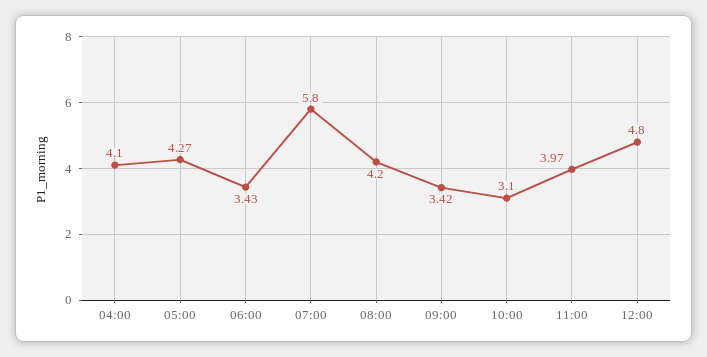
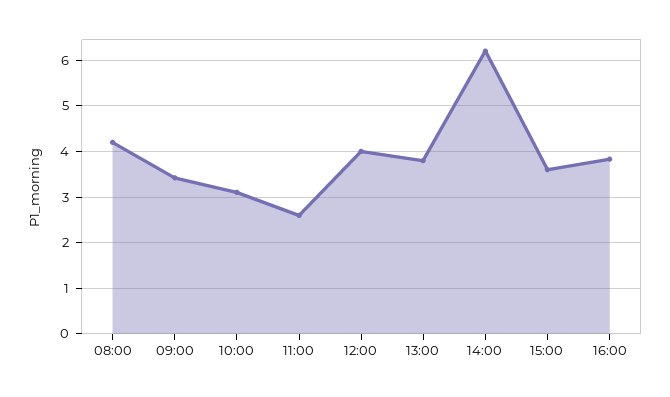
04:00: 4.1 -> none
05:00: 4.27 -> none
06:00: 3.43 -> none
07:00: 5.8 -> none
11:00: 3.97 -> 2.6
12:00: 4.8 -> 4
13:00: none -> 3.8
14:00: none -> 6.2
15:00: none -> 3.6
16:00: none -> 3.8

